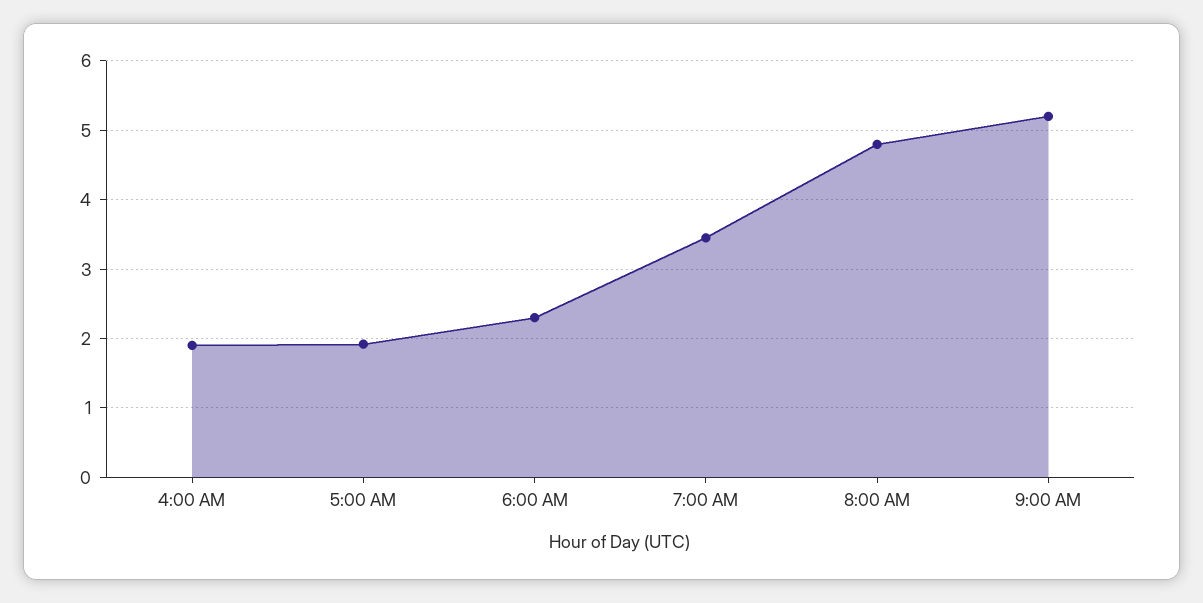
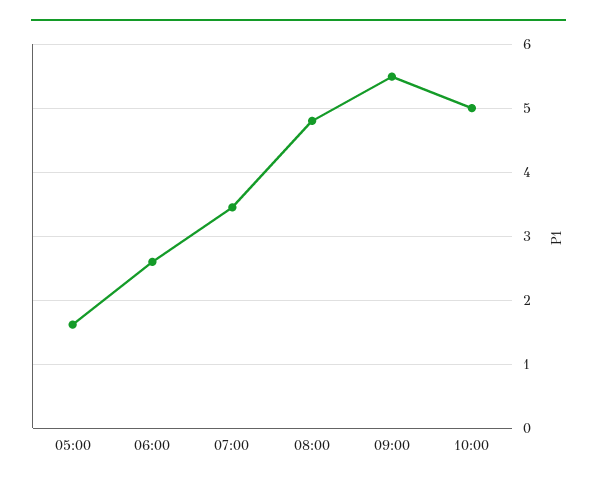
4:00 AM: 1.9 -> none
5:00 AM: 1.9 -> 1.6
6:00 AM: 2.3 -> 2.6
9:00 AM: 5.2 -> 5.5
10:00: none -> 5

